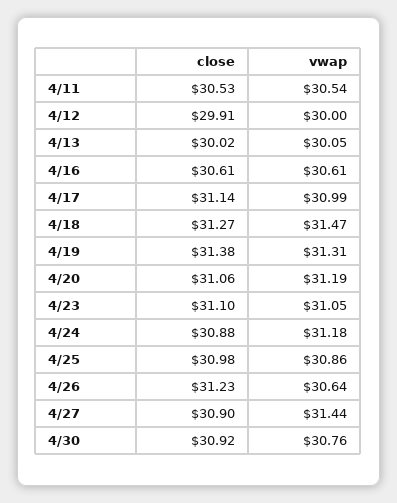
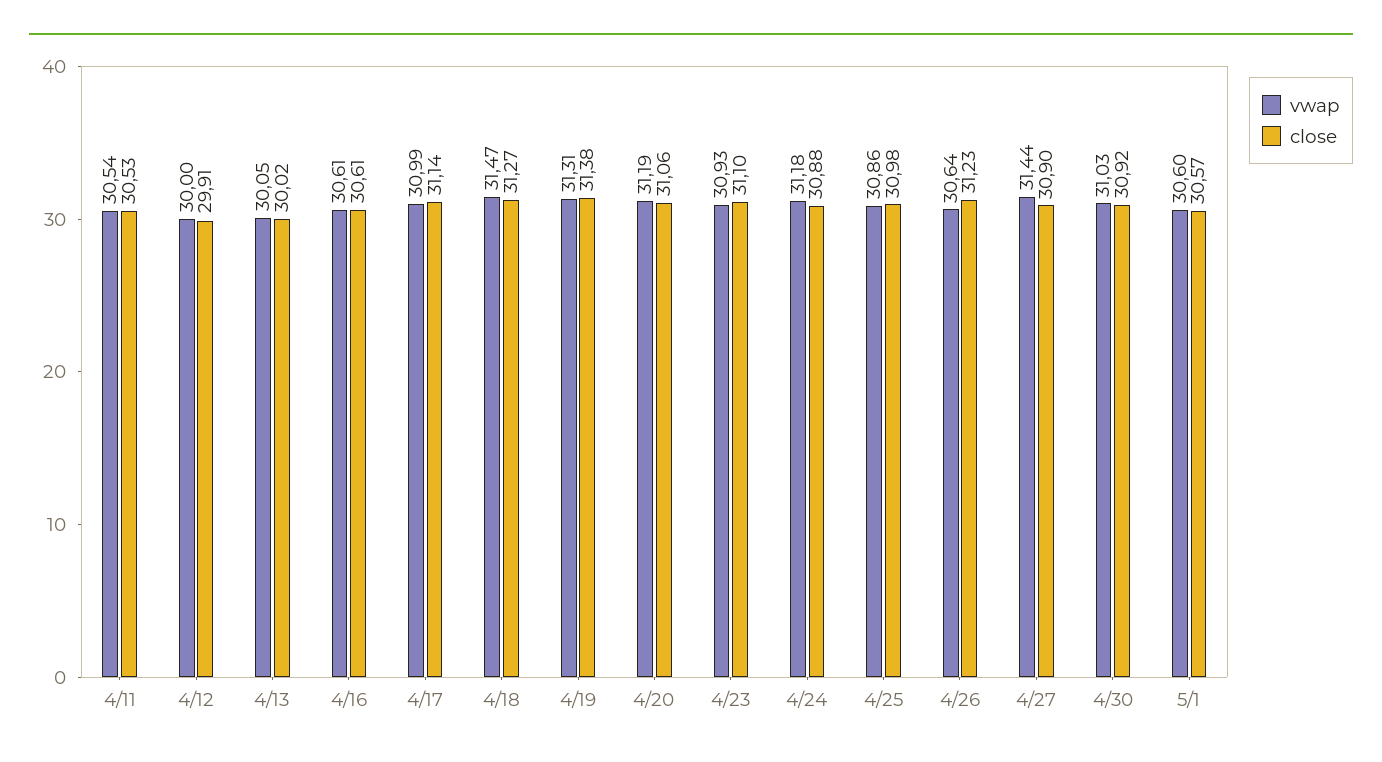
vwap, 4/23: 31.05 -> 30.93
vwap, 4/30: 30.76 -> 31.03
vwap, 5/1: none -> 30.6
close, 5/1: none -> 30.57

